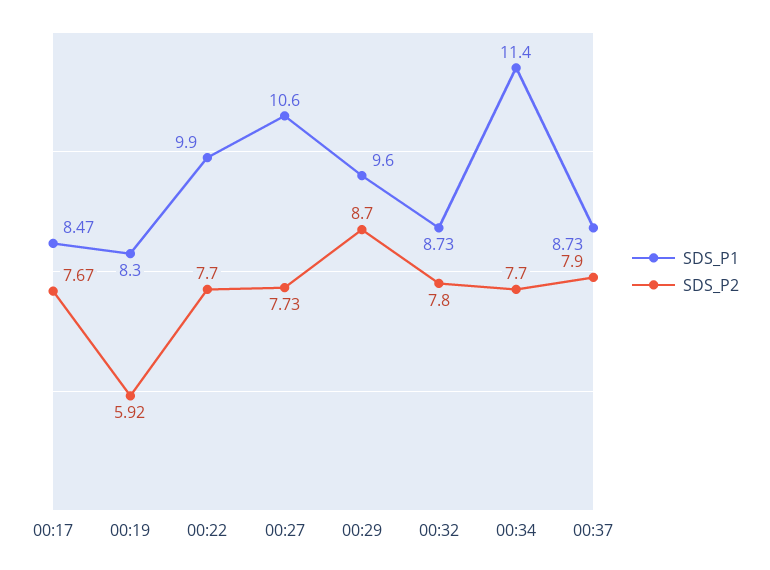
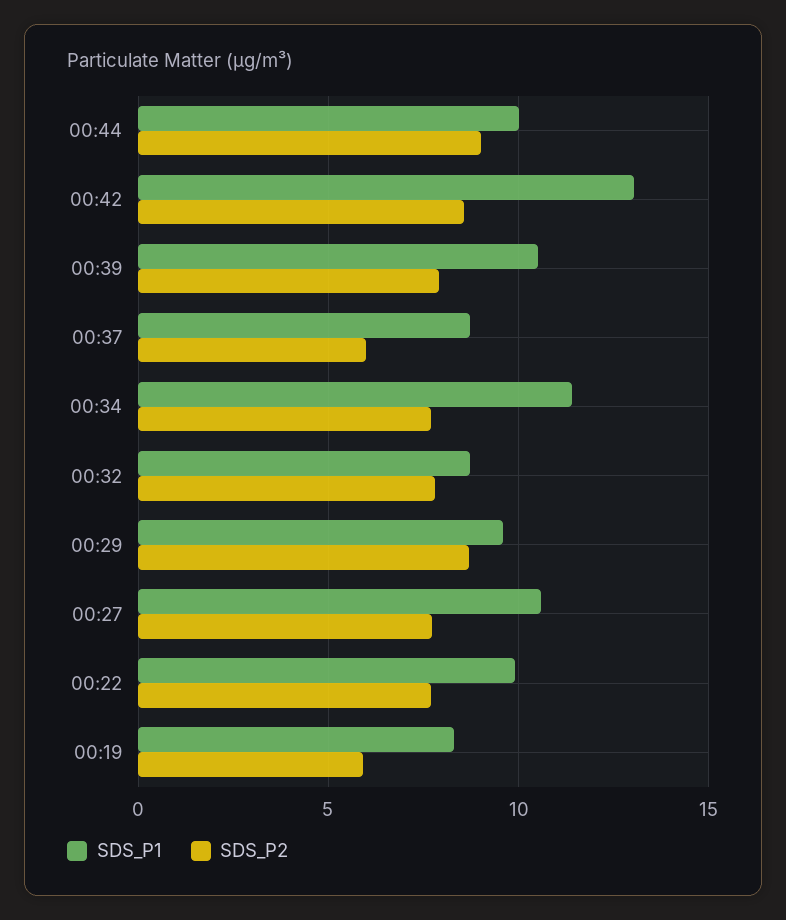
SDS_P1, 00:17: 8.47 -> none
SDS_P2, 00:17: 7.67 -> none
SDS_P2, 00:37: 7.9 -> 6
SDS_P1, 00:44: none -> 10
SDS_P2, 00:44: none -> 9
SDS_P1, 00:42: none -> 13
SDS_P2, 00:42: none -> 8.5
SDS_P1, 00:39: none -> 10.5
SDS_P2, 00:39: none -> 8

